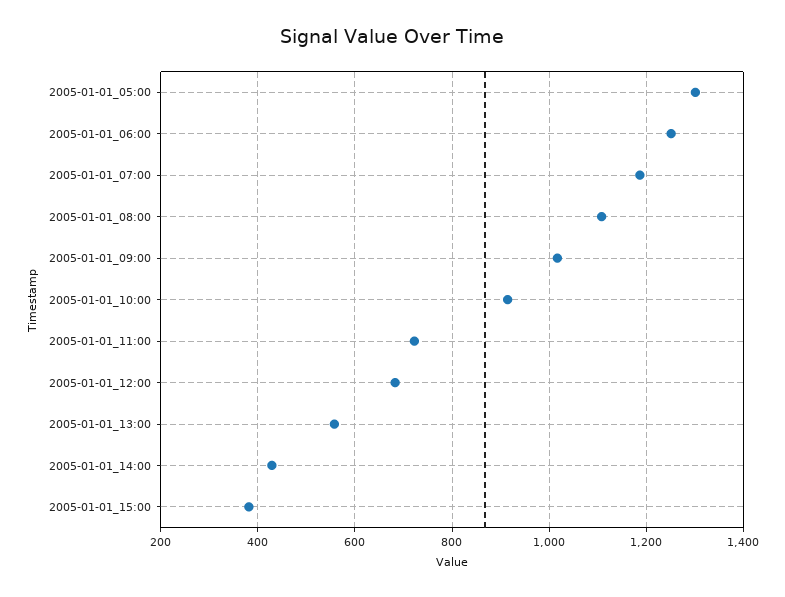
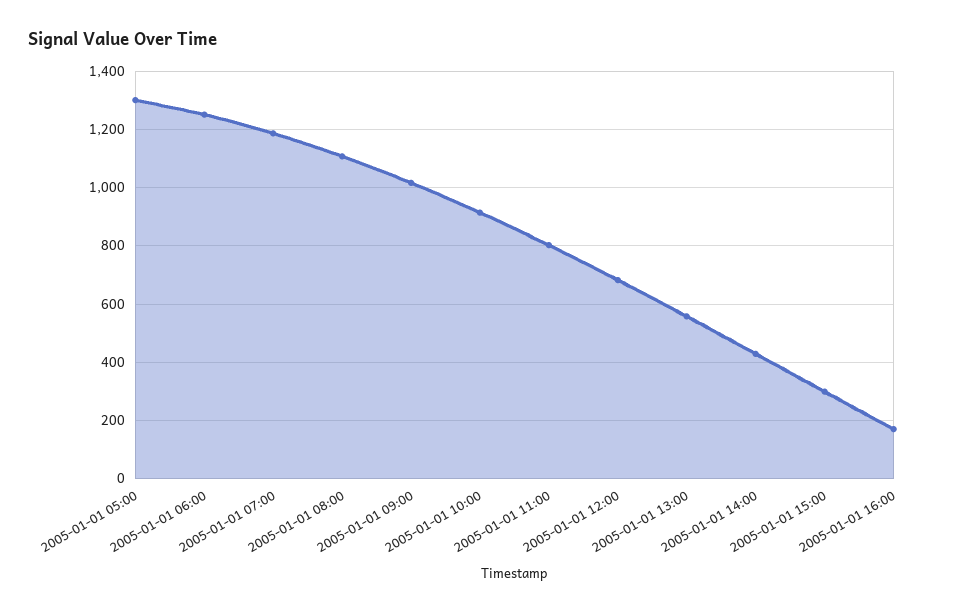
2005-01-01_11:00: 720 -> 800
2005-01-01_15:00: 380 -> 300
2005-01-01 16:00: none -> 175

